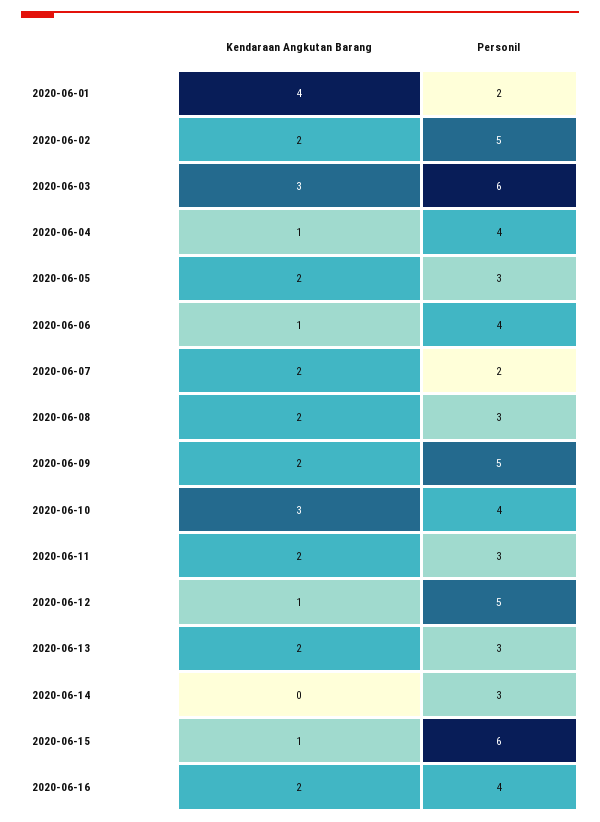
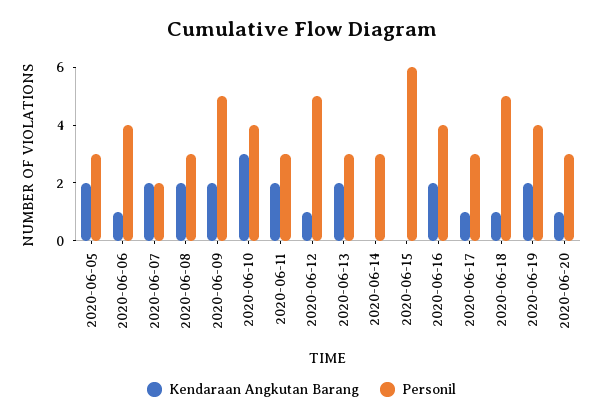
Kendaraan Angkutan Barang, 2020-06-01: 4 -> none
Personil, 2020-06-01: 2 -> none
Kendaraan Angkutan Barang, 2020-06-02: 2 -> none
Personil, 2020-06-02: 5 -> none
Kendaraan Angkutan Barang, 2020-06-03: 3 -> none
Personil, 2020-06-03: 6 -> none
Kendaraan Angkutan Barang, 2020-06-04: 1 -> none
Personil, 2020-06-04: 4 -> none
Kendaraan Angkutan Barang, 2020-06-15: 1 -> 0
Kendaraan Angkutan Barang, 2020-06-17: none -> 1
Personil, 2020-06-17: none -> 3
Kendaraan Angkutan Barang, 2020-06-18: none -> 1
Personil, 2020-06-18: none -> 5
Kendaraan Angkutan Barang, 2020-06-19: none -> 2
Personil, 2020-06-19: none -> 4
Kendaraan Angkutan Barang, 2020-06-20: none -> 1
Personil, 2020-06-20: none -> 3

